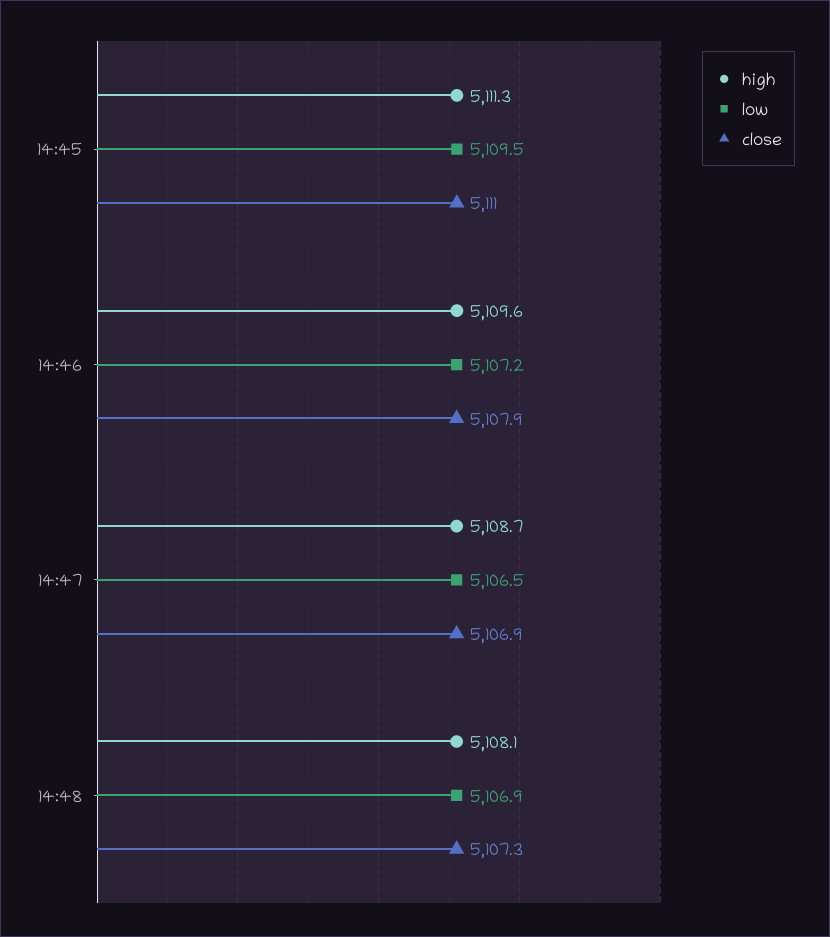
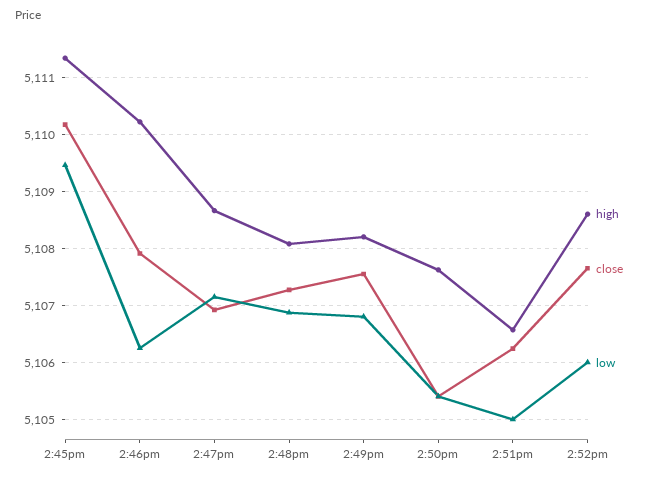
close, 14:45: 5111 -> 5110.2
high, 14:46: 5109.6 -> 5110.2
low, 14:46: 5107.2 -> 5106.2
low, 14:47: 5106.5 -> 5107.2
high, 2:49pm: none -> 5108.2
close, 2:49pm: none -> 5107.6
low, 2:49pm: none -> 5106.8
high, 2:50pm: none -> 5107.6
close, 2:50pm: none -> 5105.4
low, 2:50pm: none -> 5105.4
high, 2:51pm: none -> 5106.6
close, 2:51pm: none -> 5106.2
low, 2:51pm: none -> 5105
high, 2:52pm: none -> 5108.6
close, 2:52pm: none -> 5107.6
low, 2:52pm: none -> 5106

